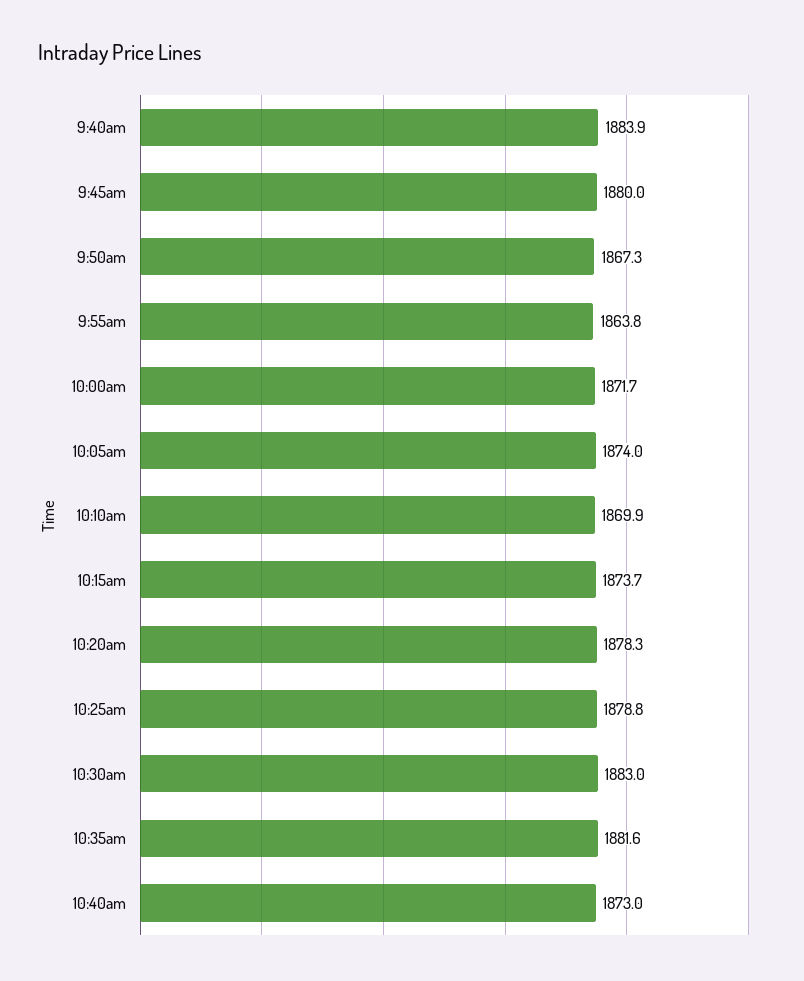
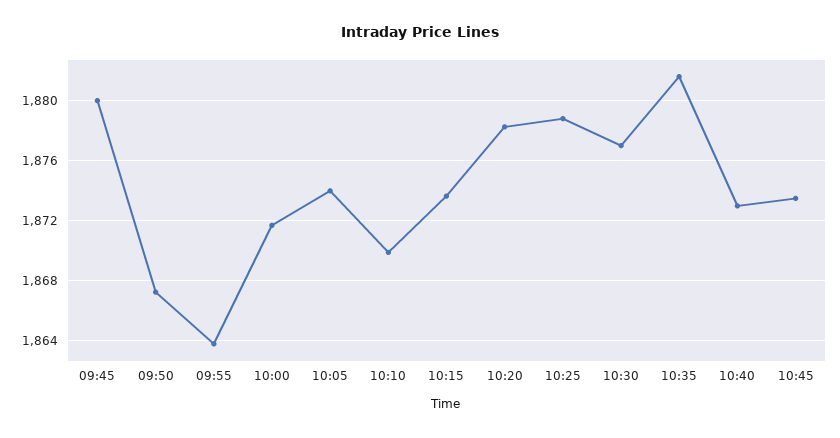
9:40am: 1883.9 -> none
10:30am: 1883 -> 1877
10:45: none -> 1873.5

